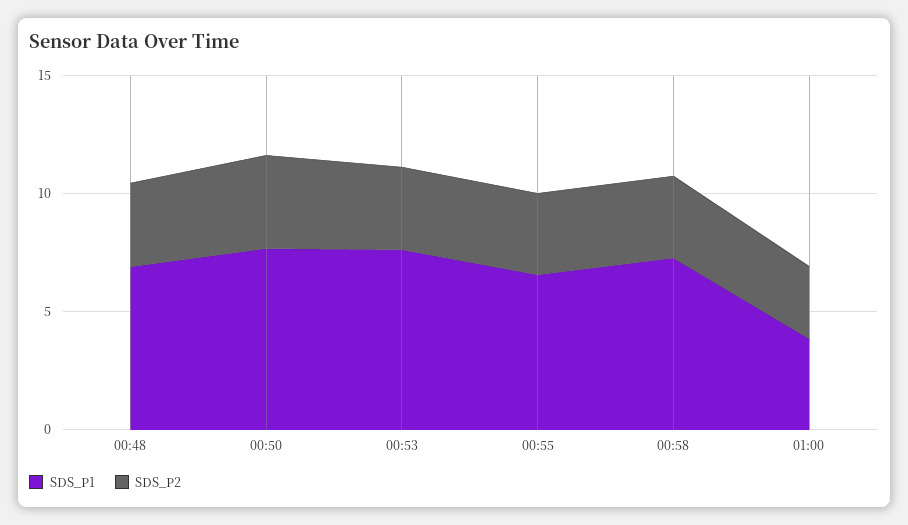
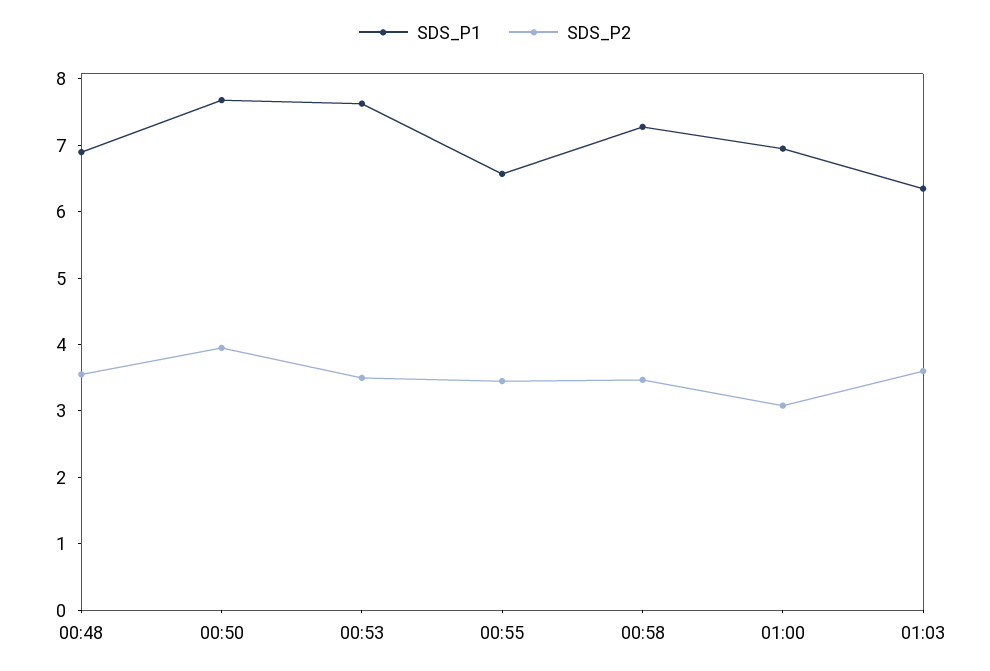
SDS_P1, 01:00: 4 -> 7
SDS_P1, 01:03: none -> 6.4
SDS_P2, 01:03: none -> 3.6

